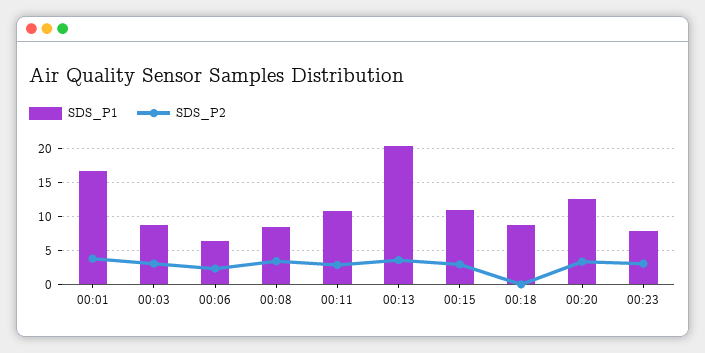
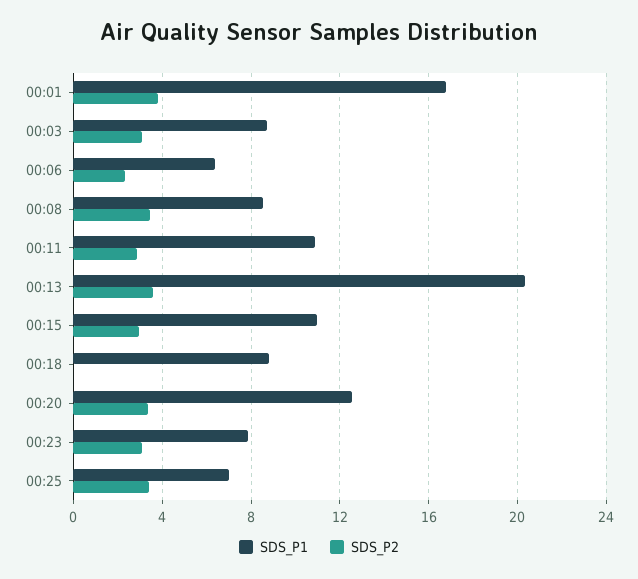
SDS_P1, 00:25: none -> 7
SDS_P2, 00:25: none -> 3.5

